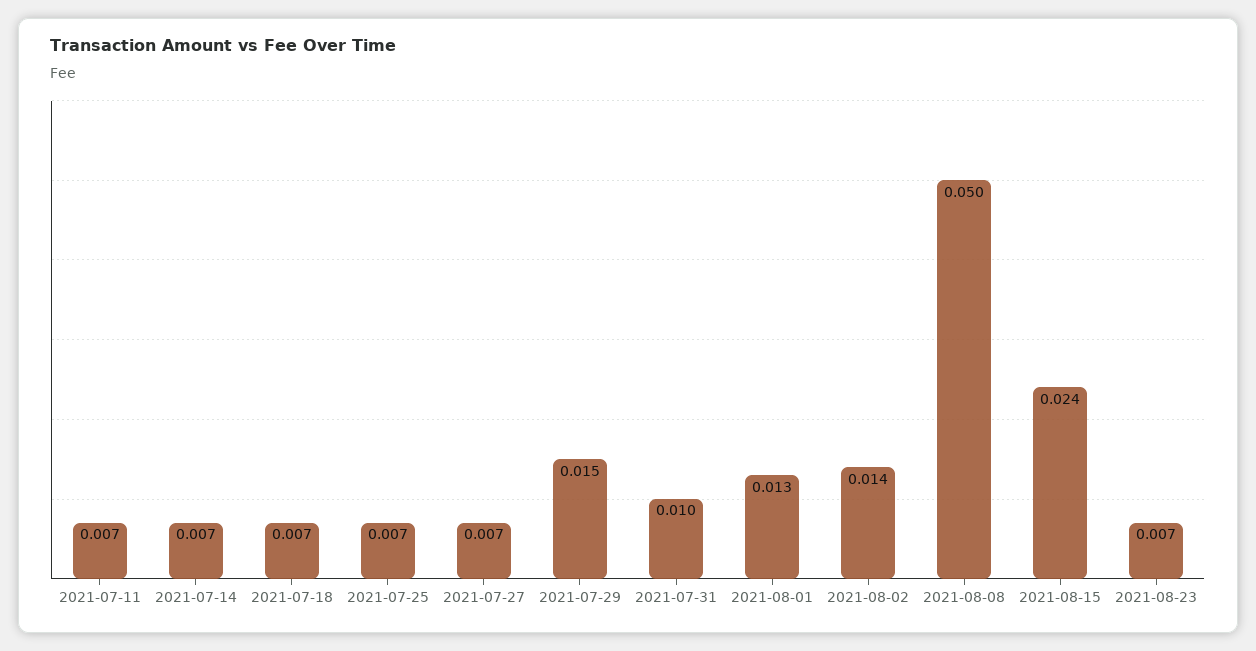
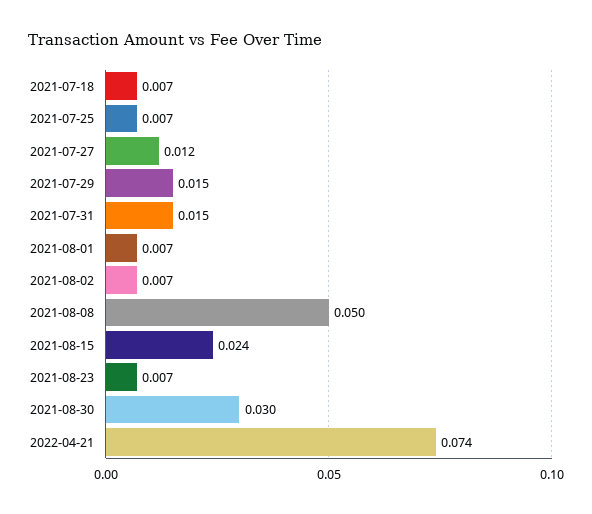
2021-07-11: 0.007 -> none
2021-07-14: 0.007 -> none
2021-07-27: 0.007 -> 0.012
2021-07-31: 0.01 -> 0.015
2021-08-01: 0.013 -> 0.007
2021-08-02: 0.014 -> 0.007
2021-08-30: none -> 0.03
2022-04-21: none -> 0.074

